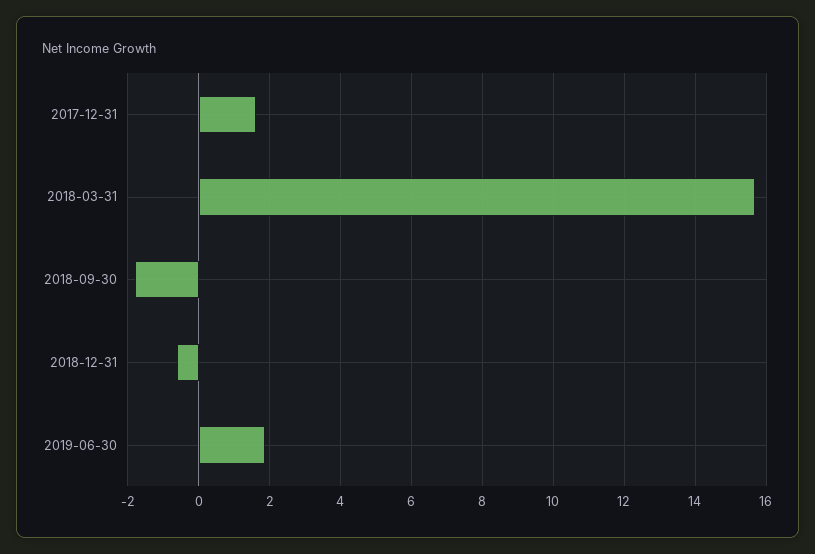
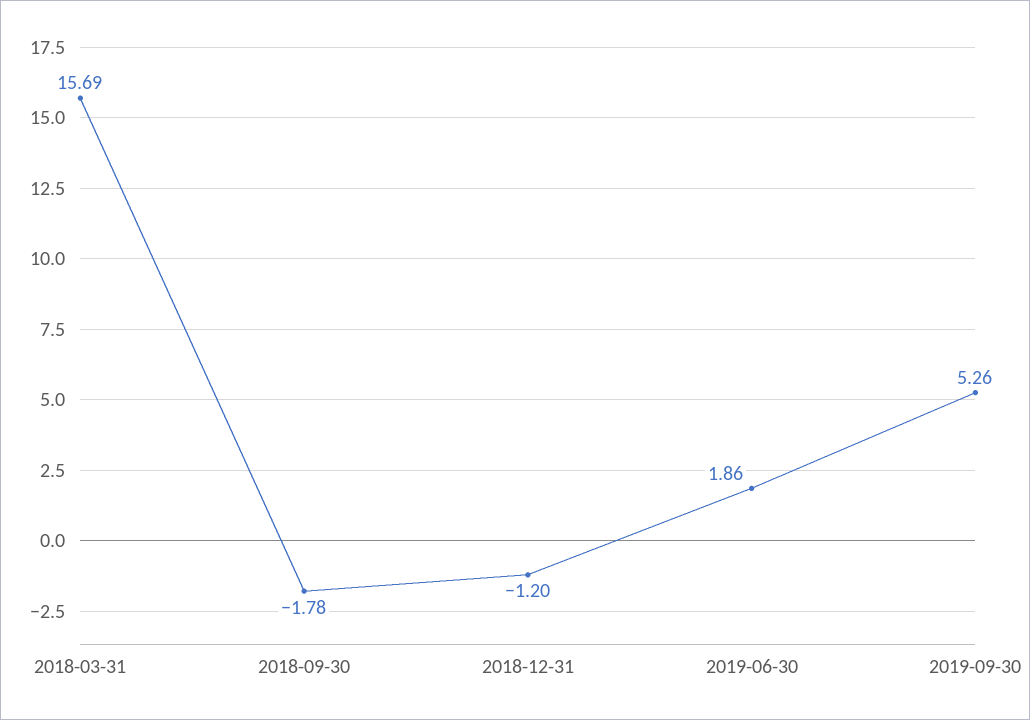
2017-12-31: 1.6 -> none
2018-12-31: -0.6 -> -1.2
2019-09-30: none -> 5.26

